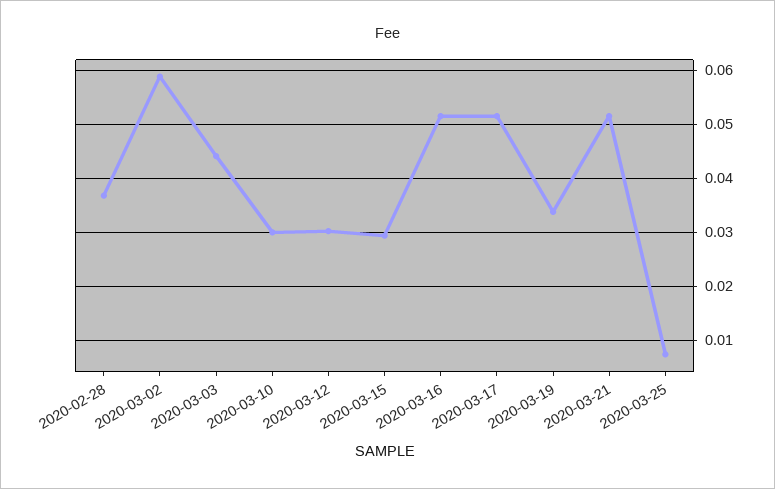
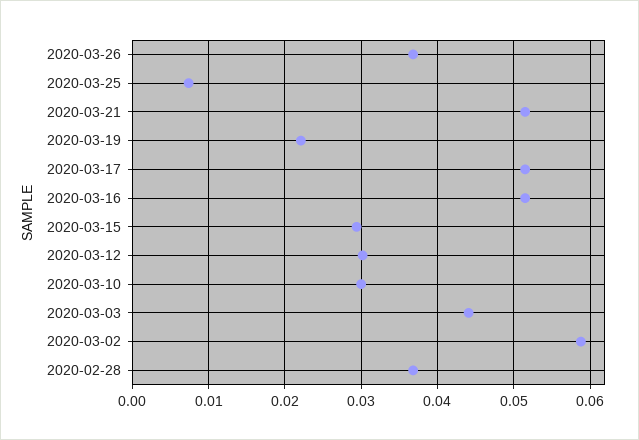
2020-03-19: 0.034 -> 0.022
2020-03-26: none -> 0.037

